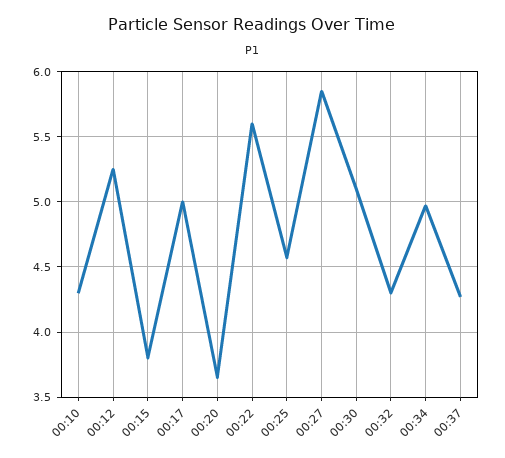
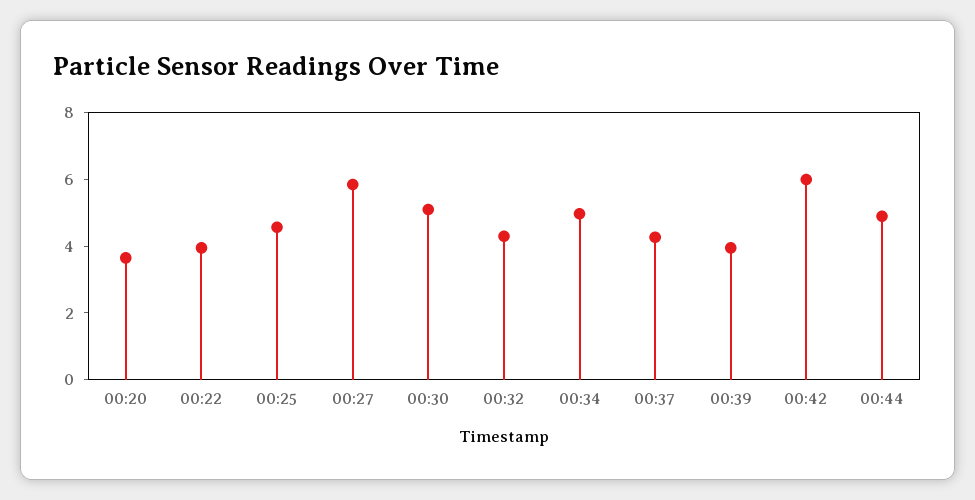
00:10: 4.3 -> none
00:12: 5.25 -> none
00:15: 3.8 -> none
00:17: 5 -> none
00:22: 5.6 -> 4
00:39: none -> 4
00:42: none -> 6
00:44: none -> 5

